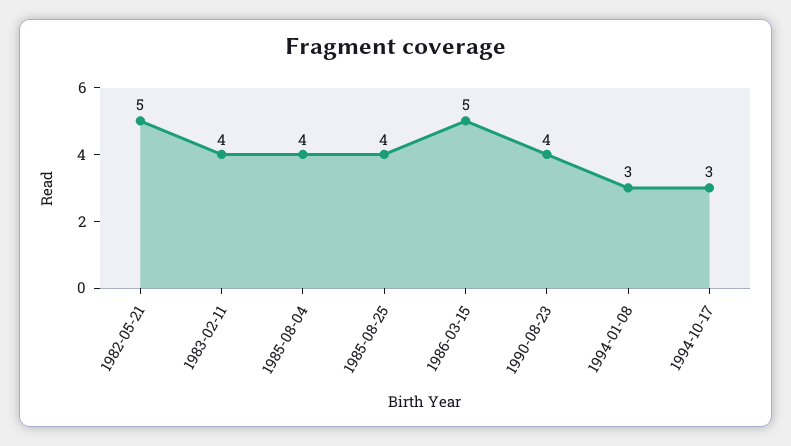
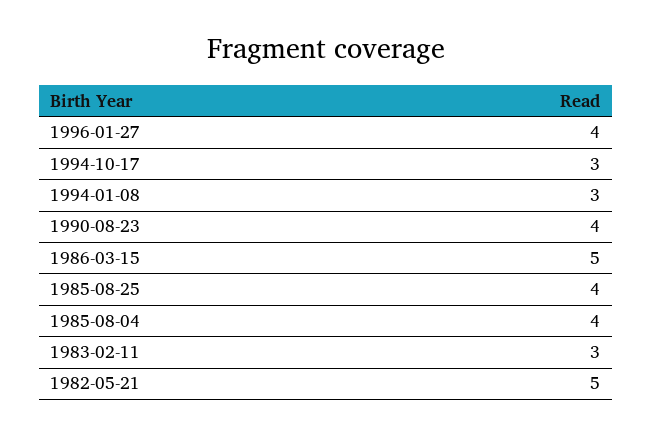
1983-02-11: 4 -> 3
1996-01-27: none -> 4

